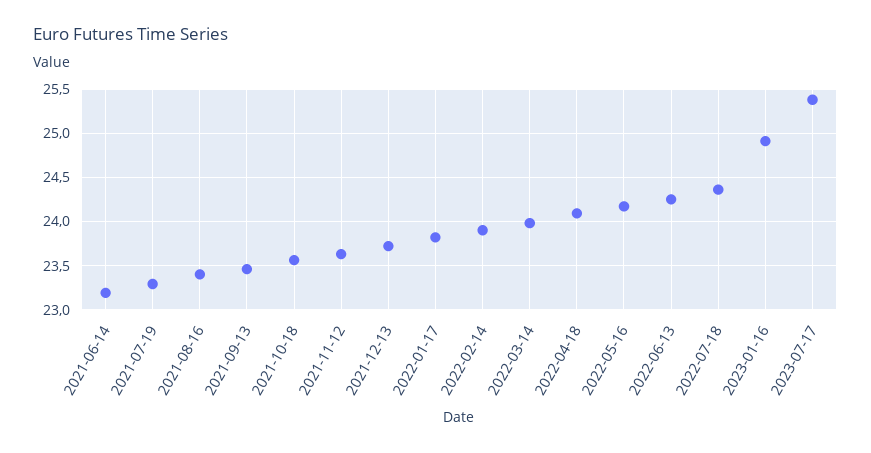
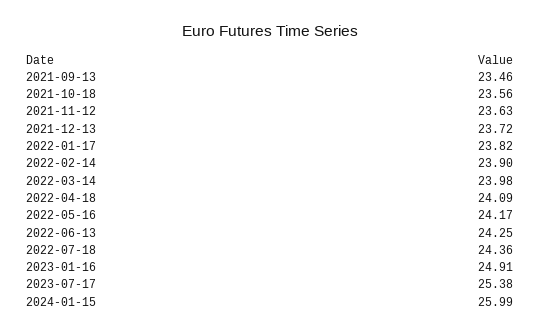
2021-06-14: 23.2 -> none
2021-07-19: 23.3 -> none
2021-08-16: 23.4 -> none
2024-01-15: none -> 25.99

